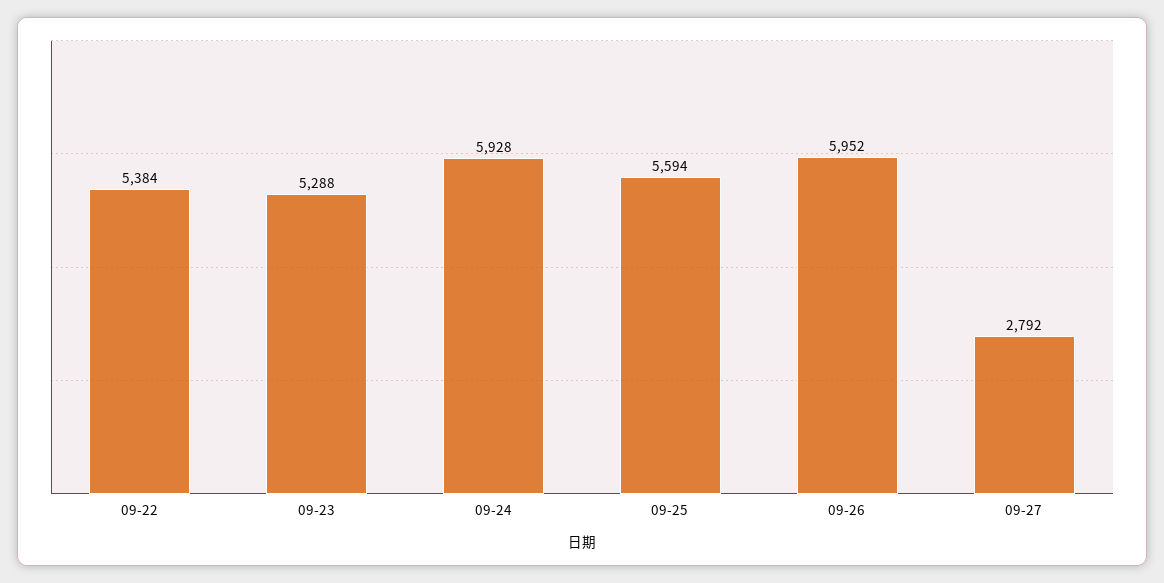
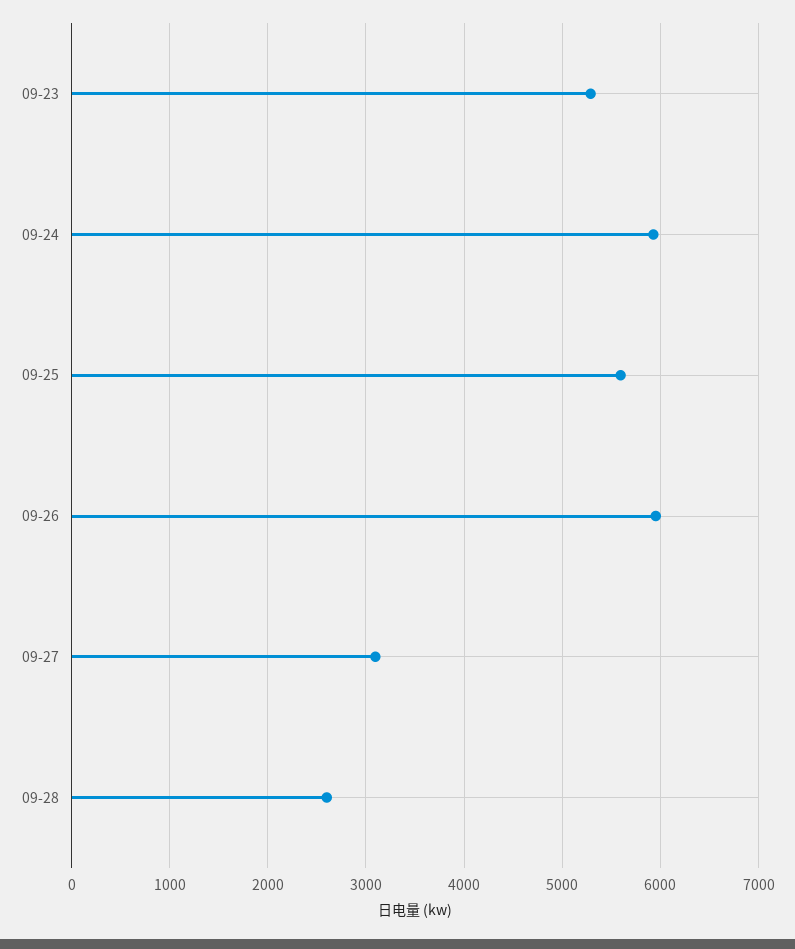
09-22: 5384 -> none
09-27: 2792 -> 3100
09-28: none -> 2600

